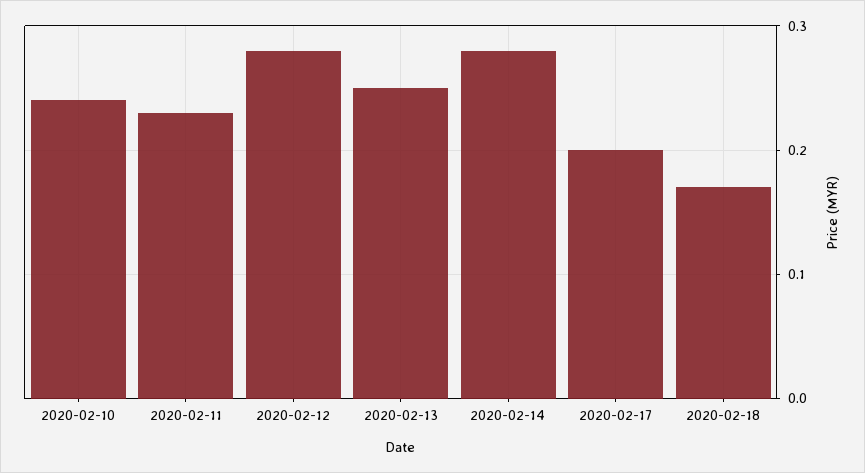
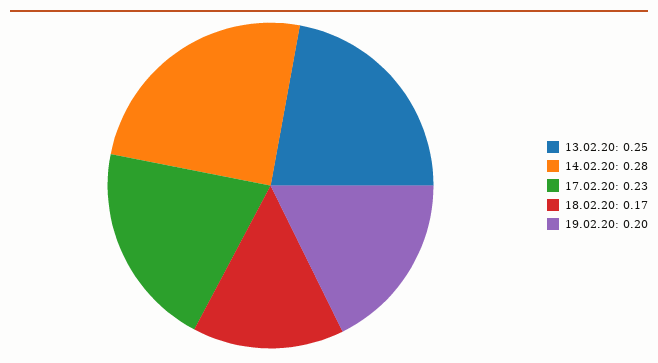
2020-02-10: 0.24 -> none
2020-02-11: 0.23 -> none
2020-02-12: 0.28 -> none
2020-02-17: 0.2 -> 0.23
19.02.20: none -> 0.2

